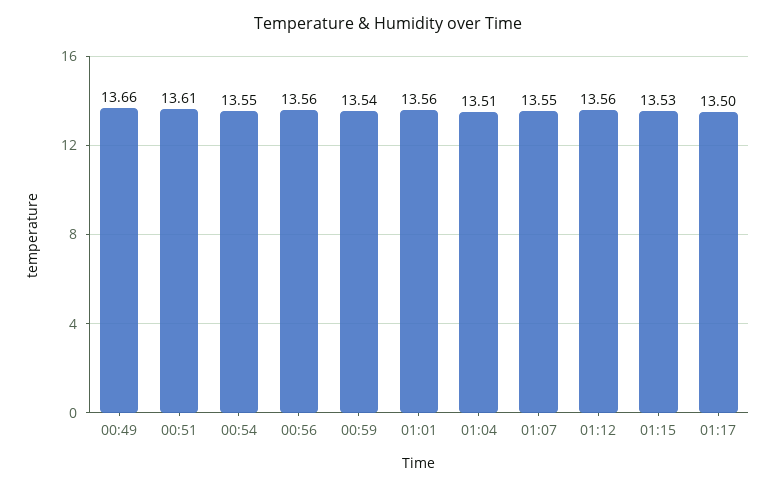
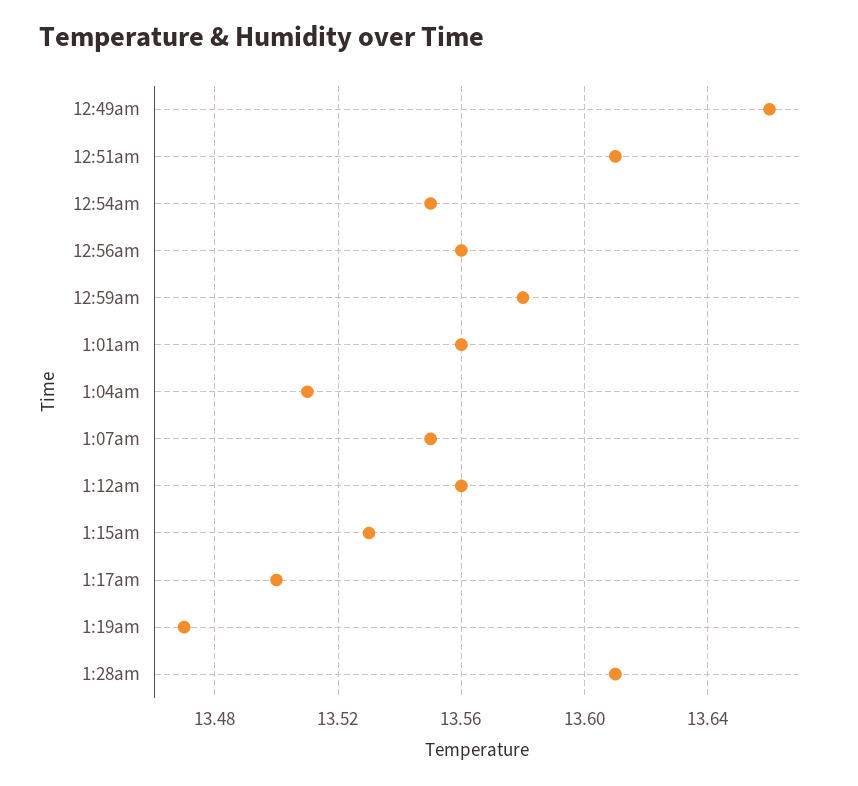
00:59: 13.54 -> 13.58
1:19am: none -> 13.47
1:28am: none -> 13.61

